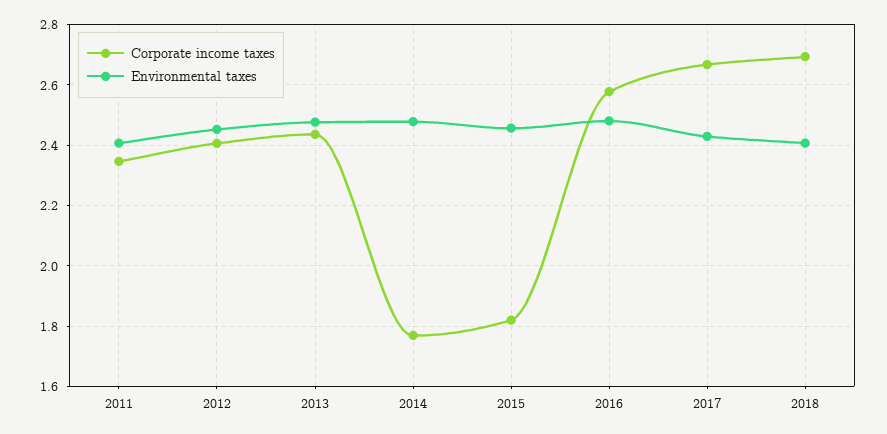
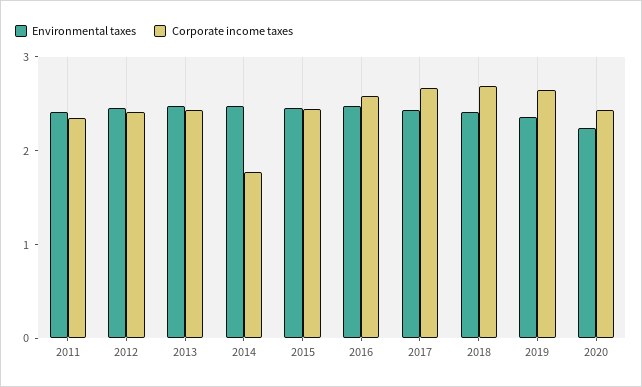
Corporate income taxes, 2015: 1.82 -> 2.4
Environmental taxes, 2019: none -> 2.4
Corporate income taxes, 2019: none -> 2.6
Environmental taxes, 2020: none -> 2.2
Corporate income taxes, 2020: none -> 2.4

